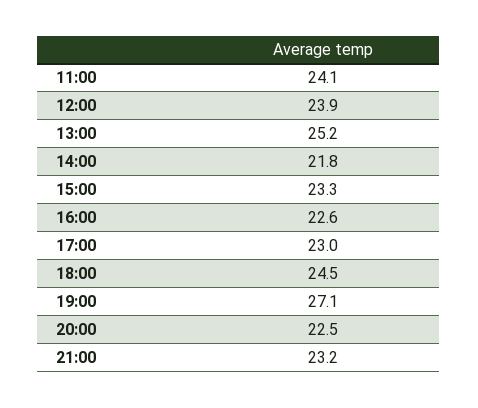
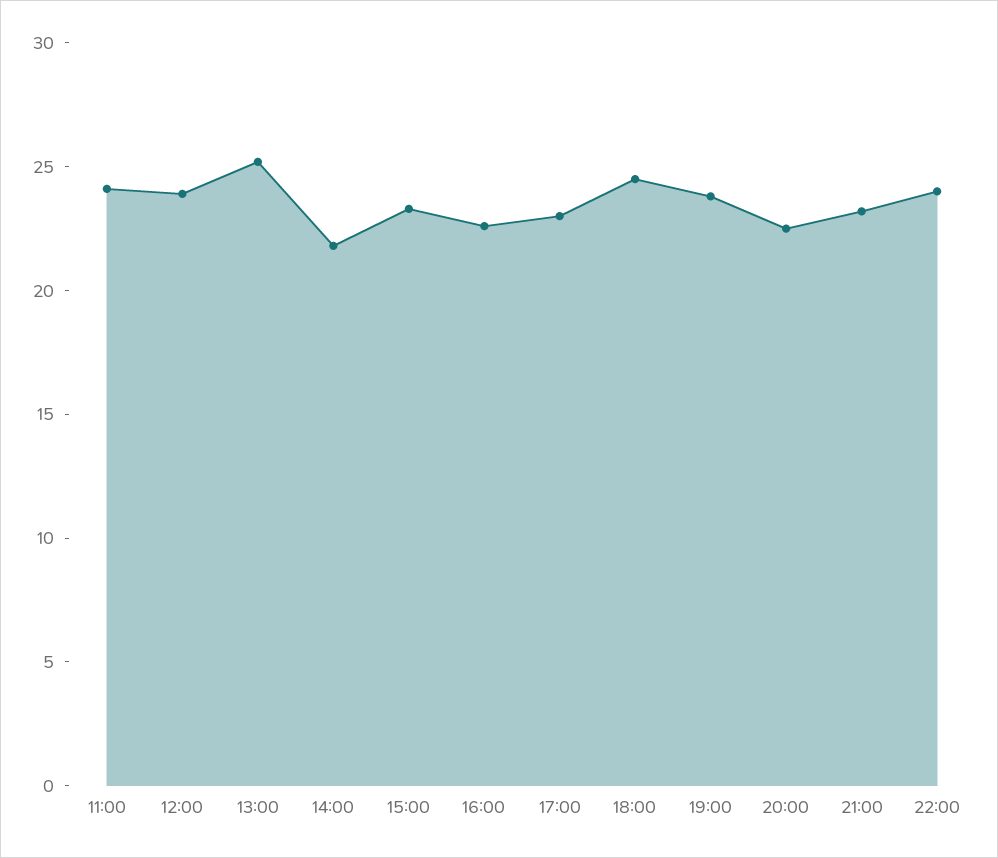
19:00: 27.1 -> 24
22:00: none -> 24

